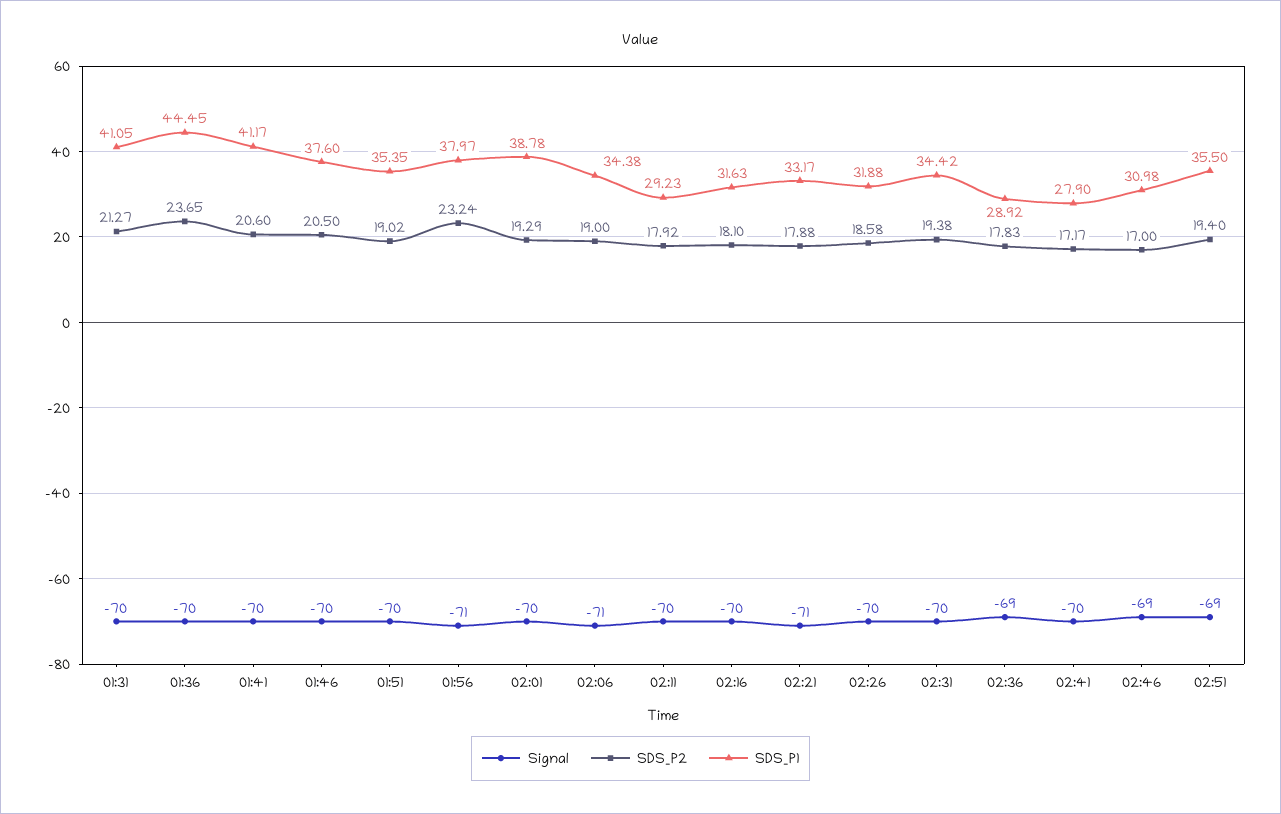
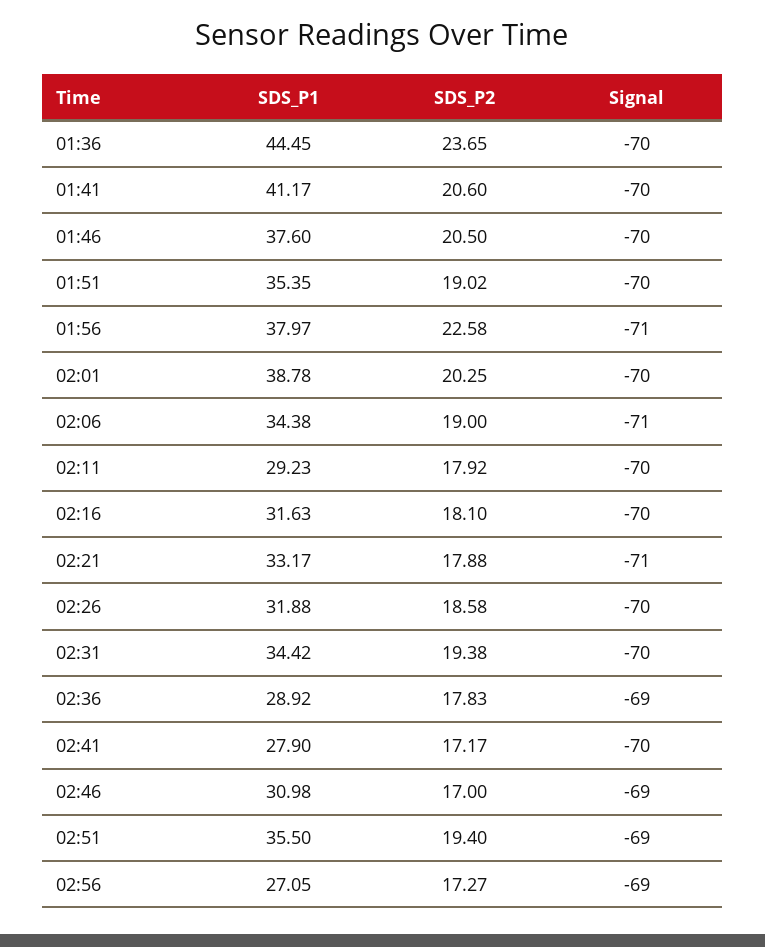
Signal, 01:31: -70 -> none
SDS_P2, 01:31: 21.27 -> none
SDS_P1, 01:31: 41.05 -> none
SDS_P2, 01:56: 23.24 -> 22.58
SDS_P2, 02:01: 19.29 -> 20.25
SDS_P1, 02:56: none -> 27.05
SDS_P2, 02:56: none -> 17.27
Signal, 02:56: none -> -69

